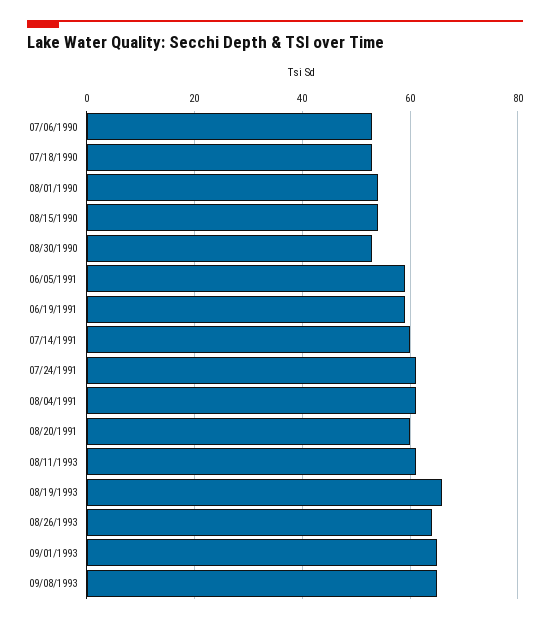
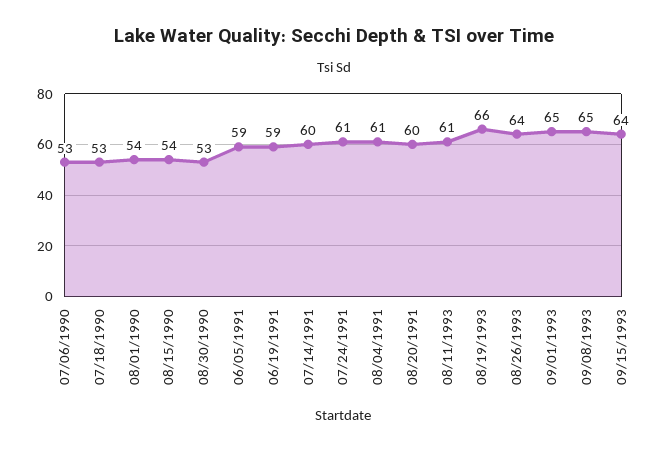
09/15/1993: none -> 64

